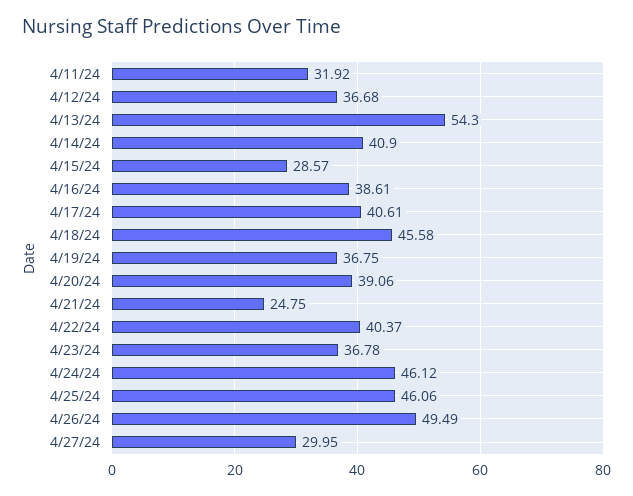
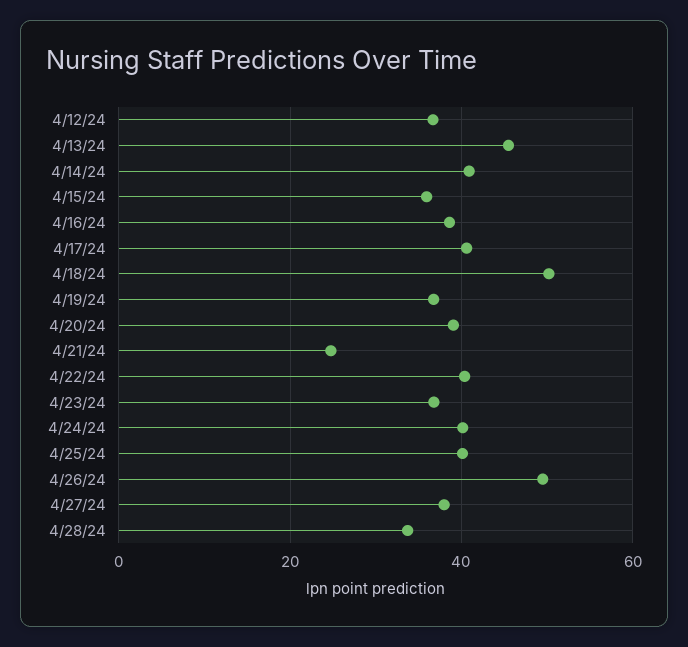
4/11/24: 31.92 -> none
4/13/24: 54.3 -> 46
4/15/24: 28.57 -> 36
4/18/24: 45.58 -> 50
4/24/24: 46.12 -> 40
4/25/24: 46.06 -> 40
4/27/24: 29.95 -> 38
4/28/24: none -> 34

